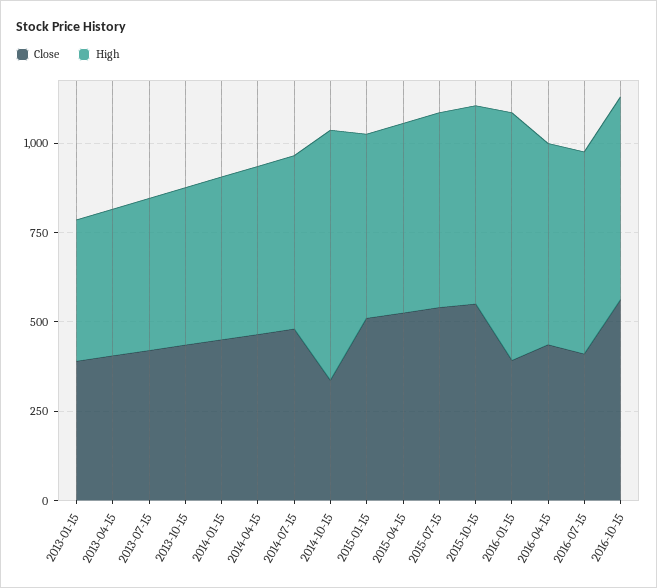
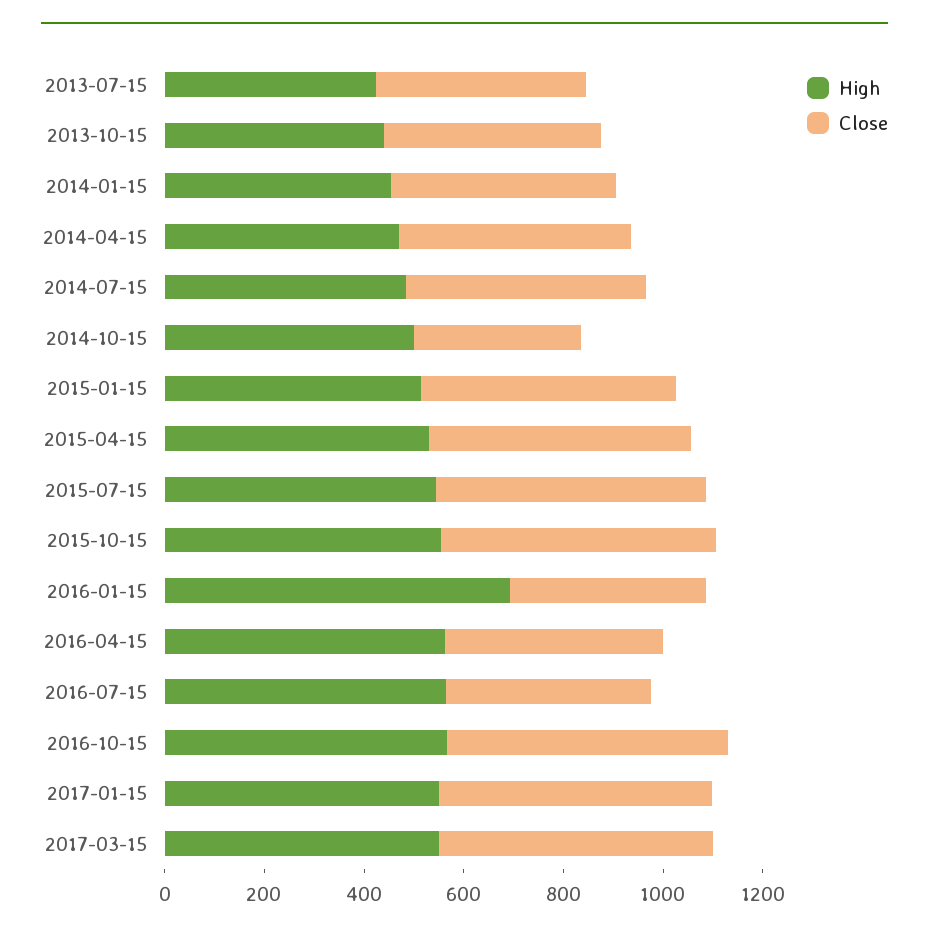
Close, 2013-01-15: 400 -> none
High, 2013-01-15: 400 -> none
Close, 2013-04-15: 400 -> none
High, 2013-04-15: 400 -> none
High, 2014-10-15: 700 -> 500
High, 2017-01-15: none -> 550
Close, 2017-01-15: none -> 550
High, 2017-03-15: none -> 550
Close, 2017-03-15: none -> 550

